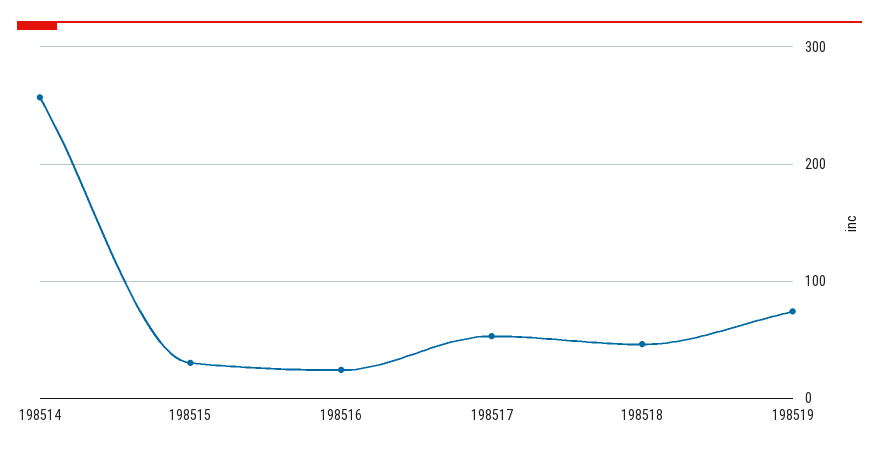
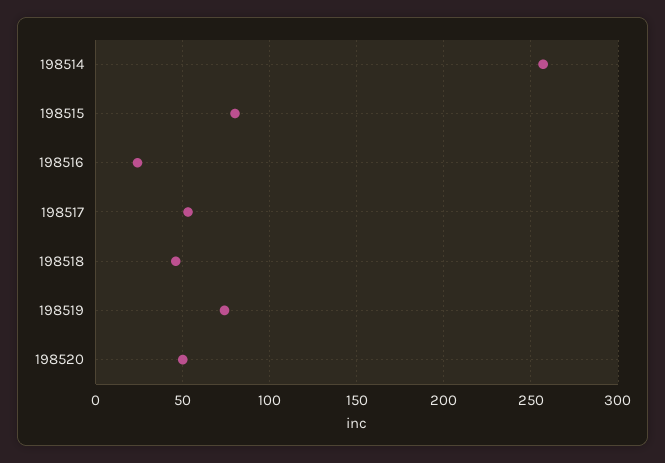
198515: 30 -> 80
198520: none -> 50

